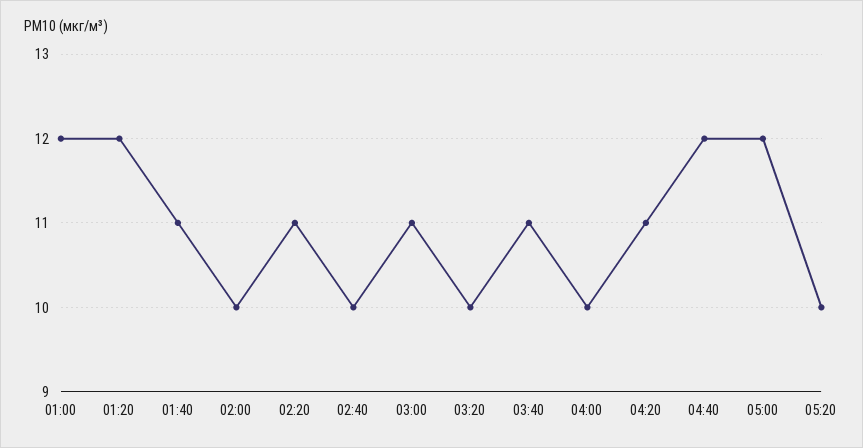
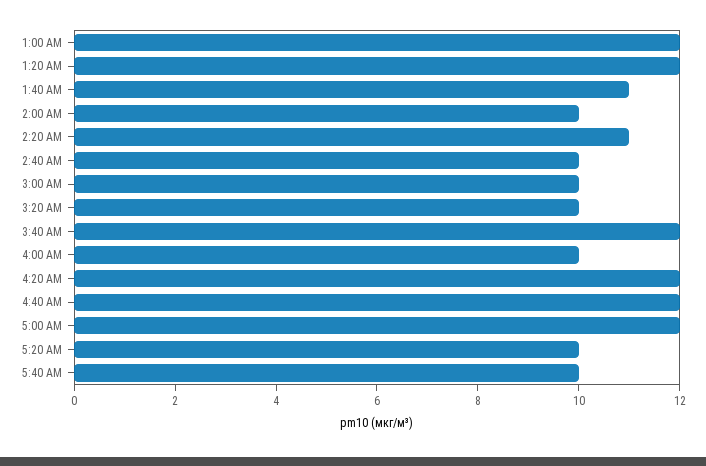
03:00: 11 -> 10
03:40: 11 -> 12
04:20: 11 -> 12
5:40 AM: none -> 10

